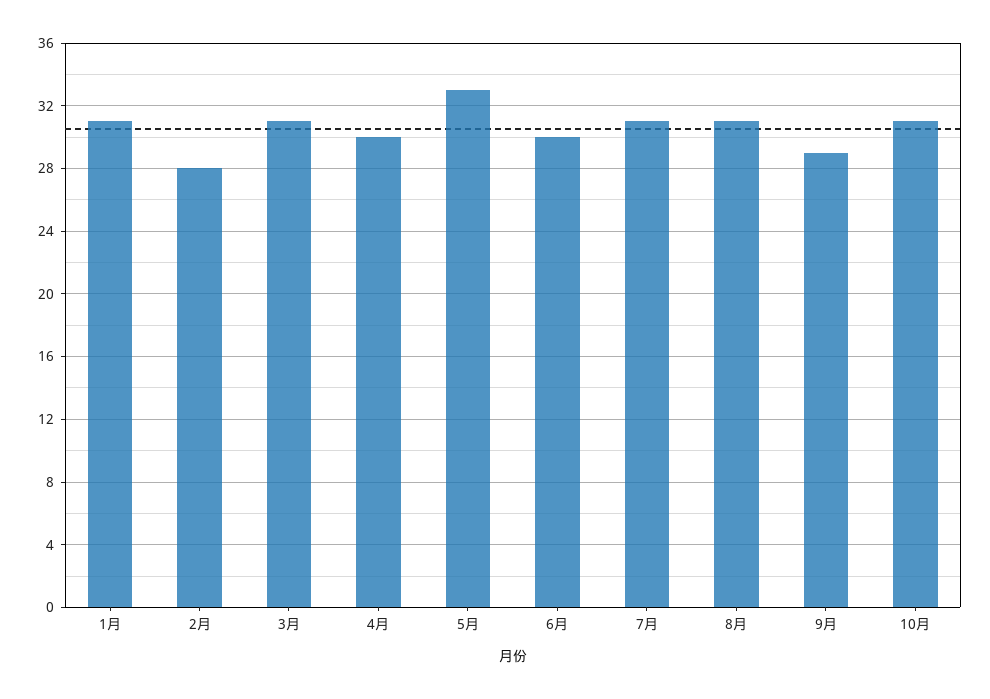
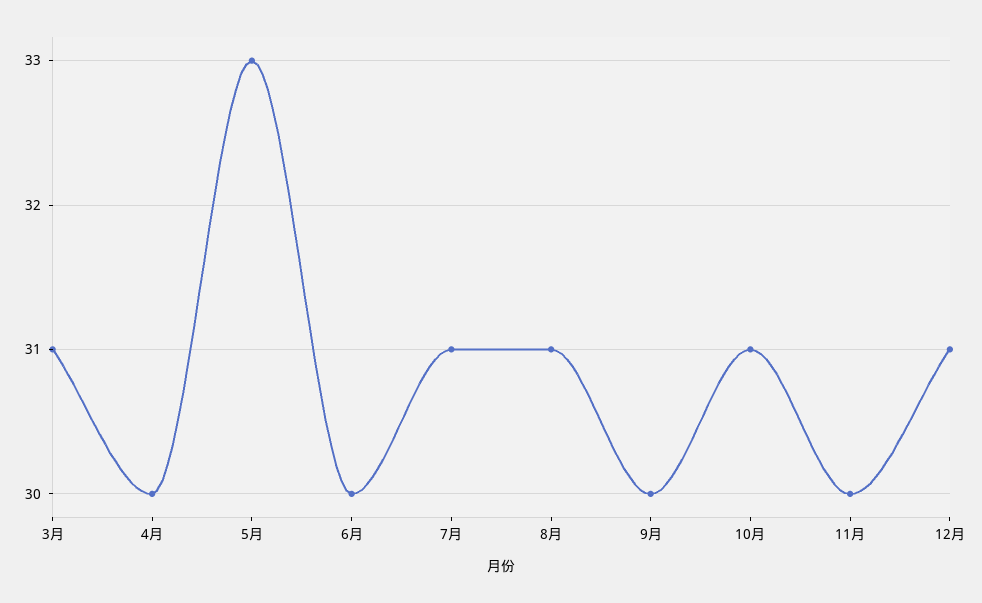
1月: 31 -> none
2月: 28 -> none
9月: 29 -> 30
11月: none -> 30
12月: none -> 31

